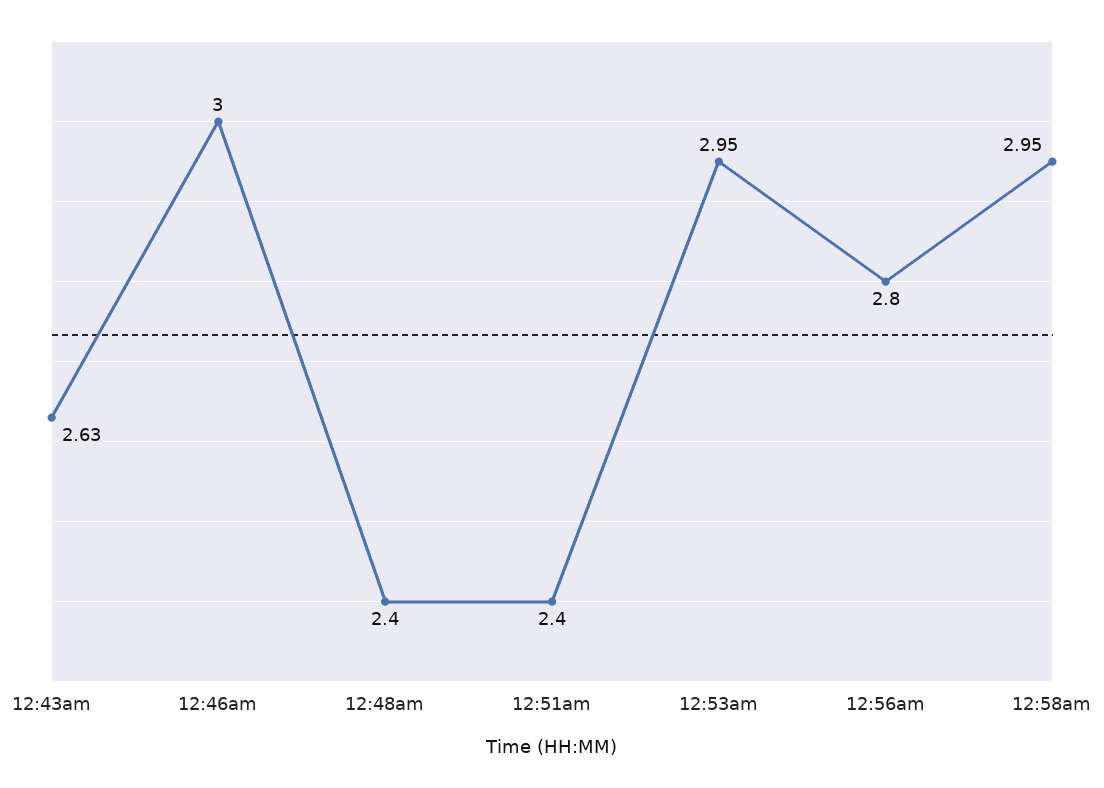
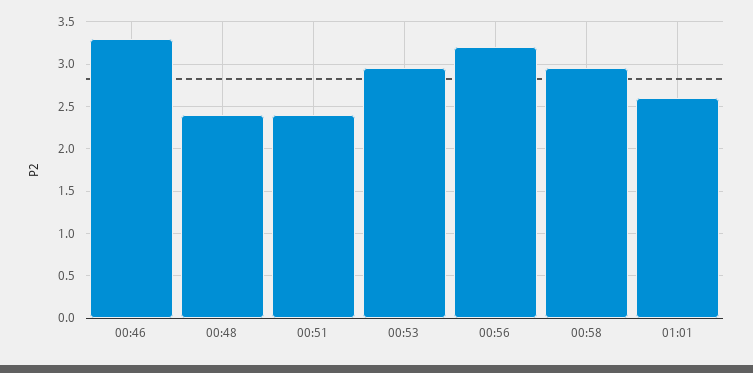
12:43am: 2.63 -> none
12:46am: 3 -> 3.3
12:56am: 2.8 -> 3.2
01:01: none -> 2.6

